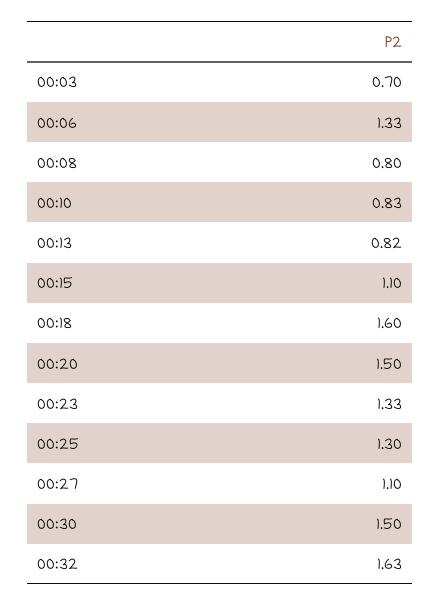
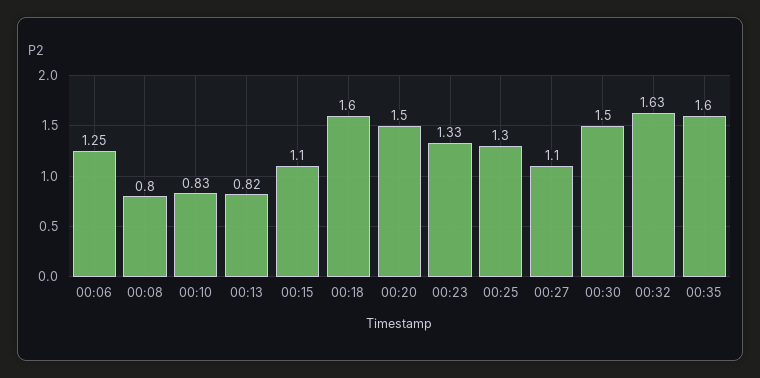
00:03: 0.7 -> none
00:06: 1.33 -> 1.25
00:35: none -> 1.6

